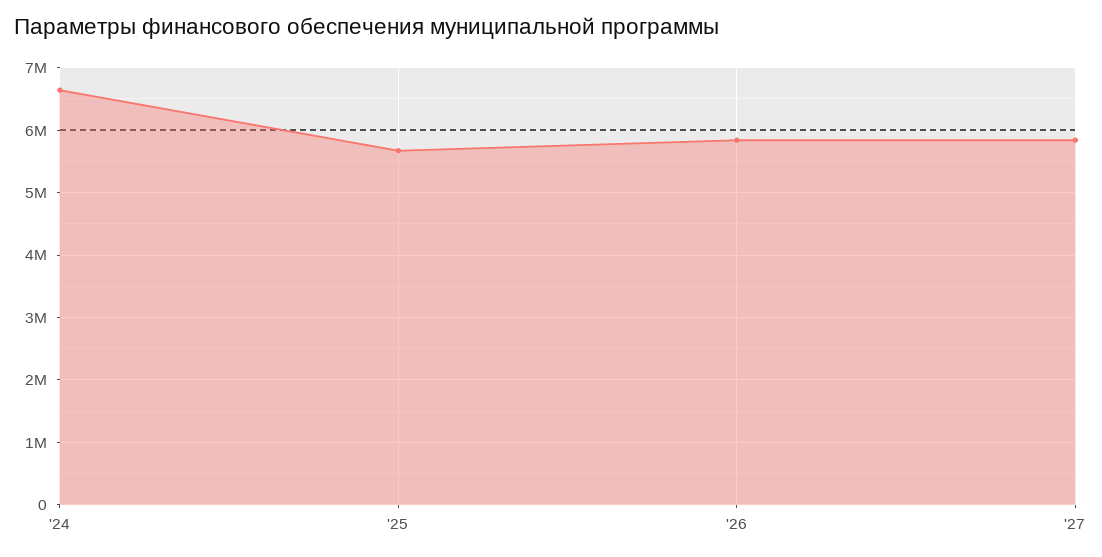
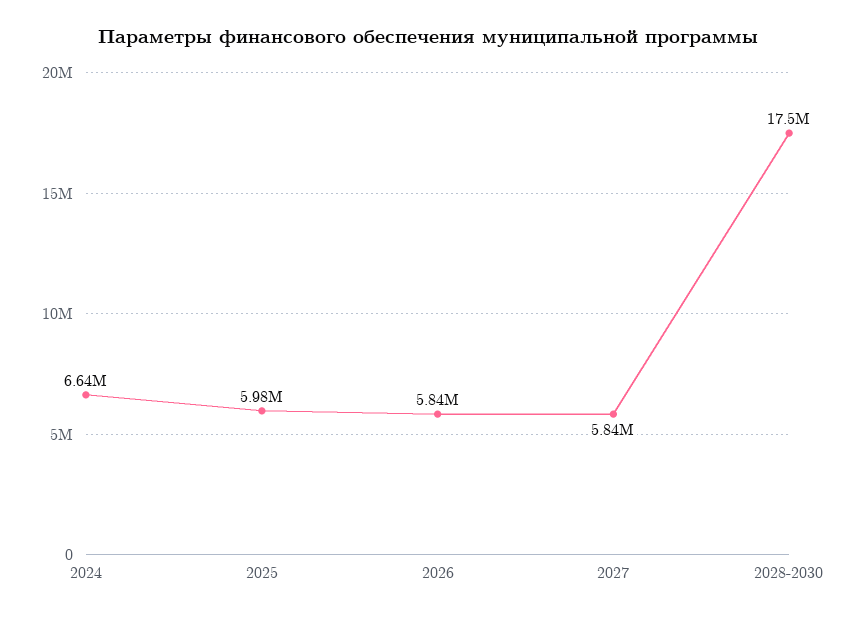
'25: 5700000 -> 5980000
2028-2030: none -> 17500000

